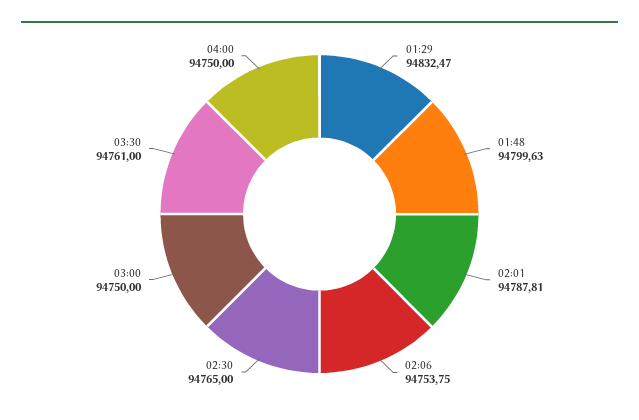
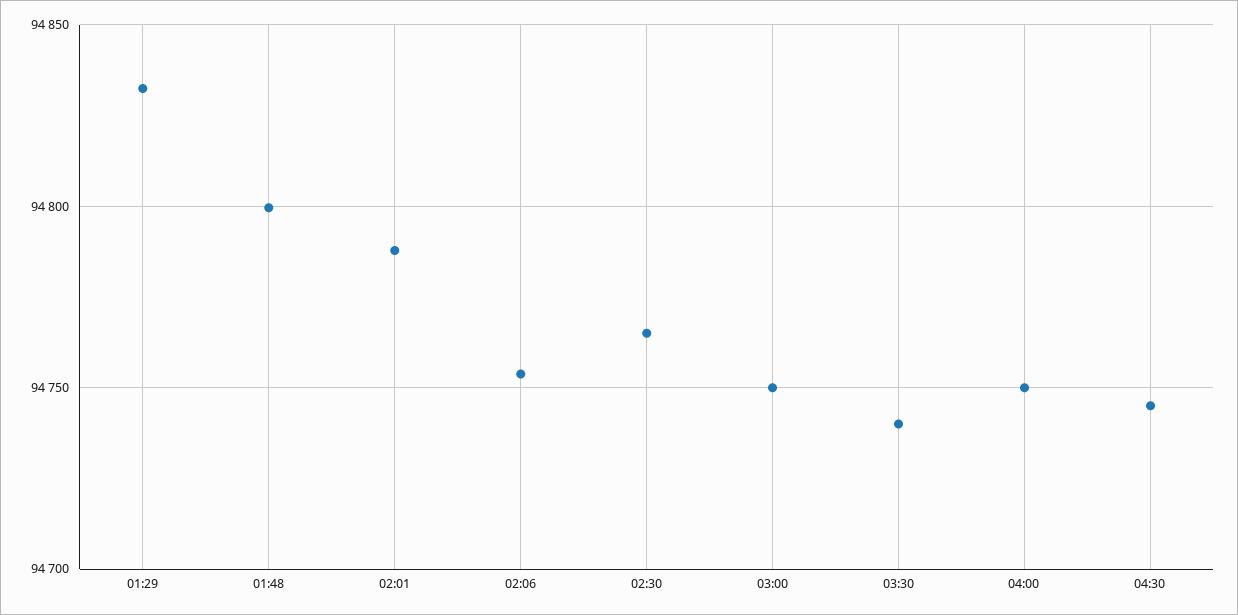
03:30: 94761 -> 94740
04:30: none -> 94745

